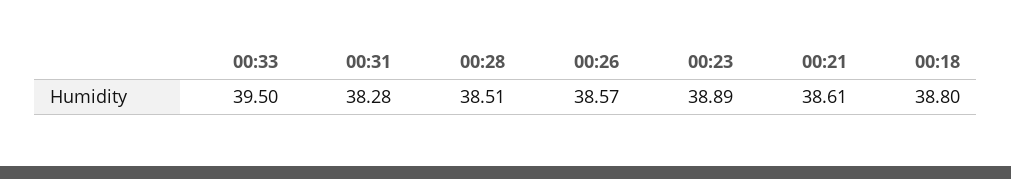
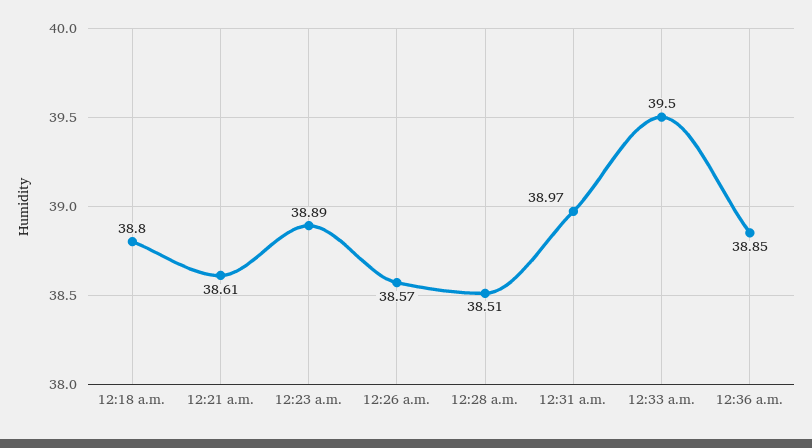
00:31: 38.28 -> 38.97
12:36 a.m.: none -> 38.85

